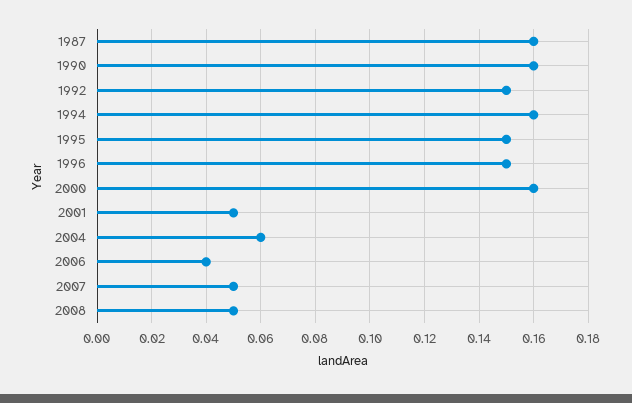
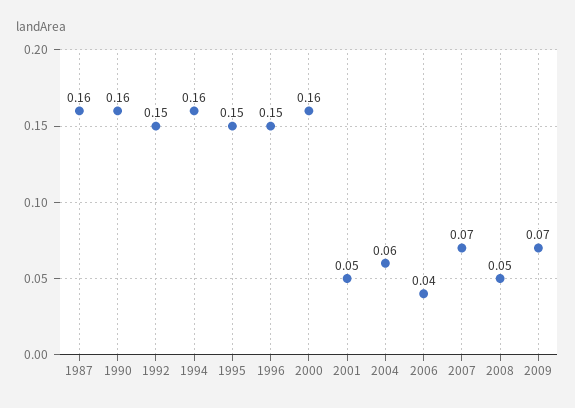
2007: 0.05 -> 0.07
2009: none -> 0.07

